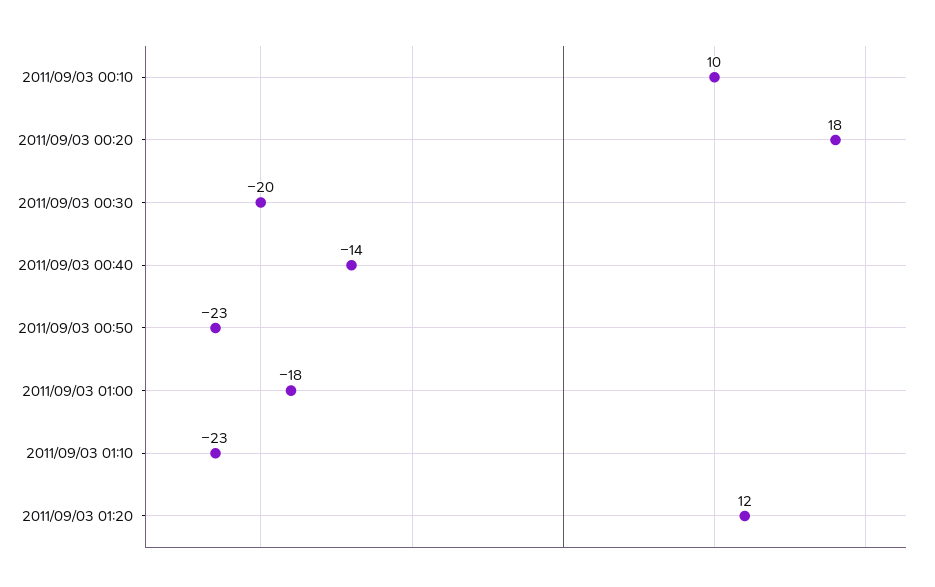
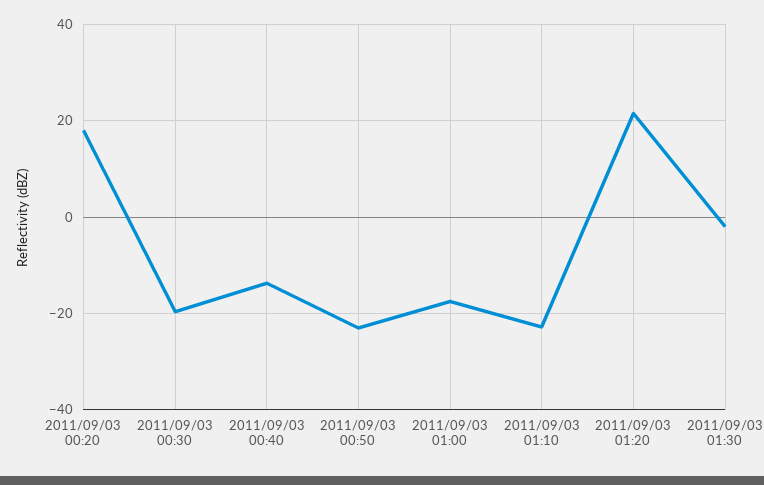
2011/09/03 00:10: 10 -> none
2011/09/03 01:20: 12 -> 22
2011/09/03 01:30: none -> -2

